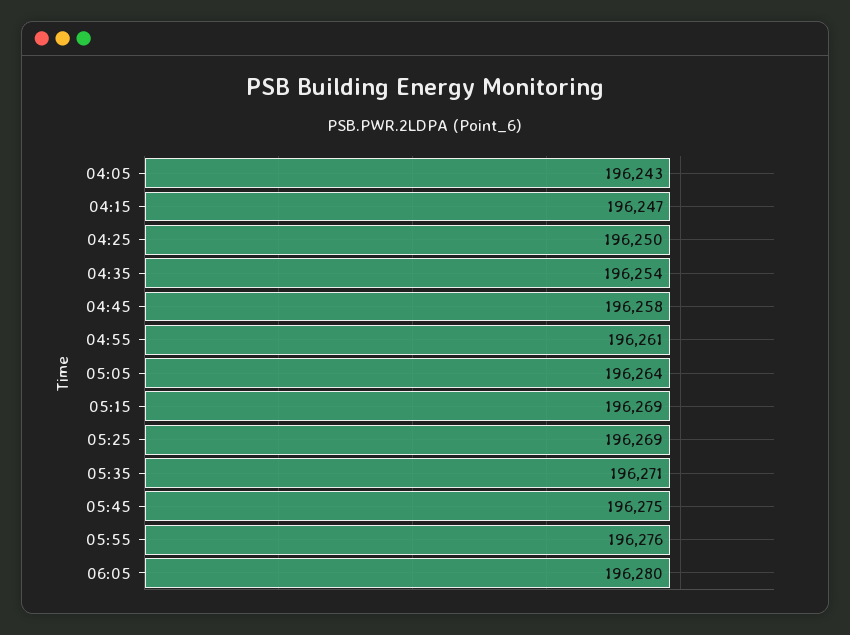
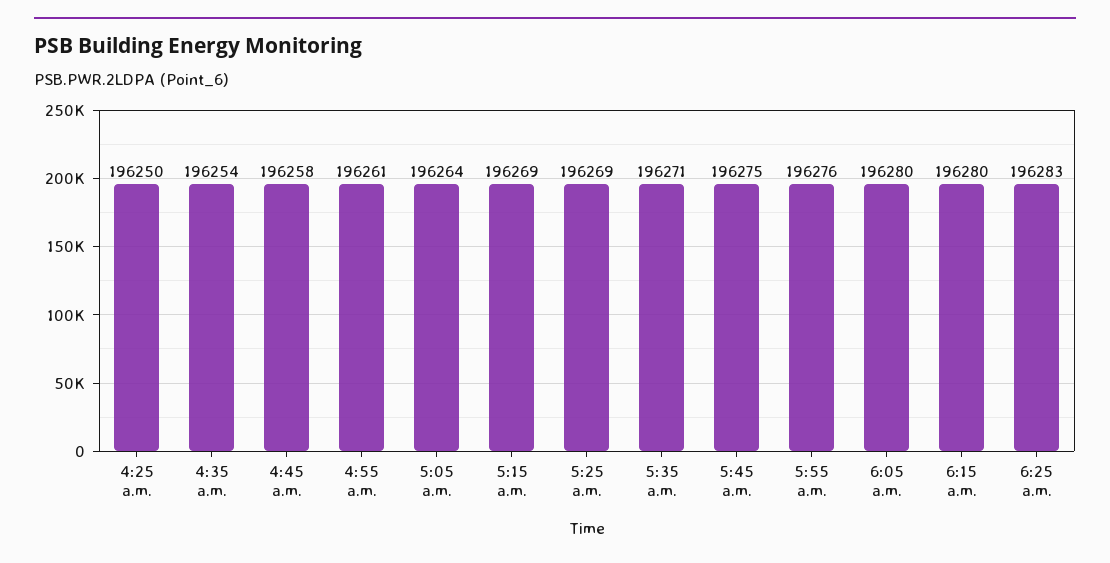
04:05: 196243 -> none
04:15: 196247 -> none
6:15 a.m.: none -> 196280
6:25 a.m.: none -> 196283

